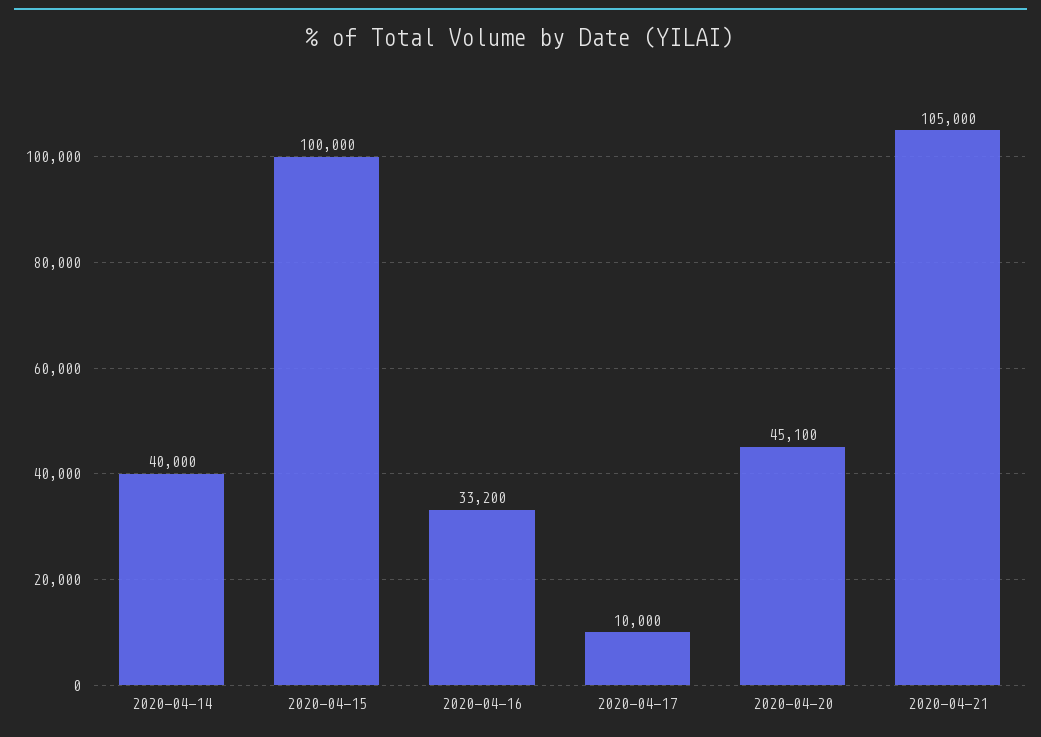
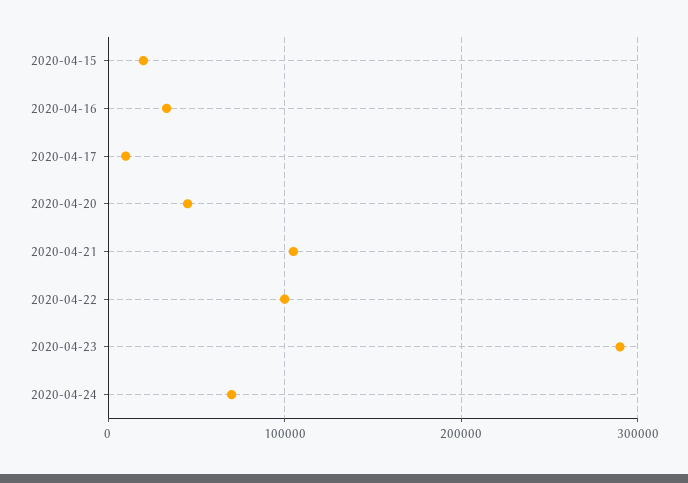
2020-04-14: 40000 -> none
2020-04-15: 100000 -> 20000
2020-04-22: none -> 100000
2020-04-23: none -> 290000
2020-04-24: none -> 70000

